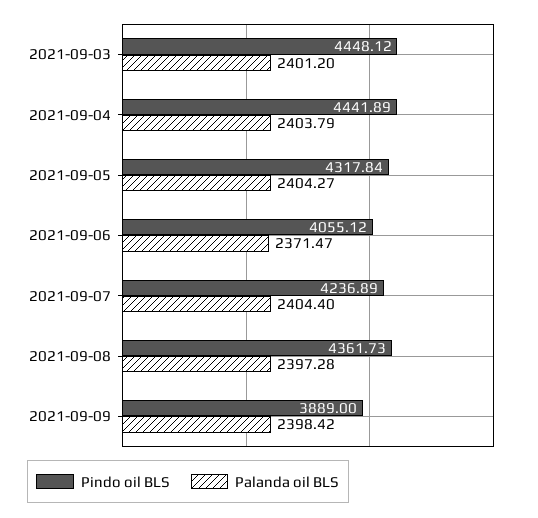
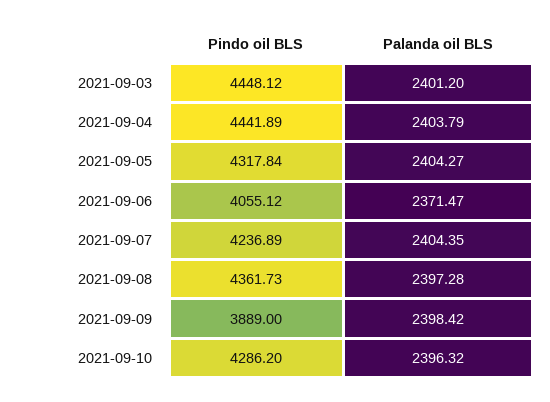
Palanda oil BLS, 2021-09-07: 2404.4 -> 2404.35
Pindo oil BLS, 2021-09-10: none -> 4286.2
Palanda oil BLS, 2021-09-10: none -> 2396.32

